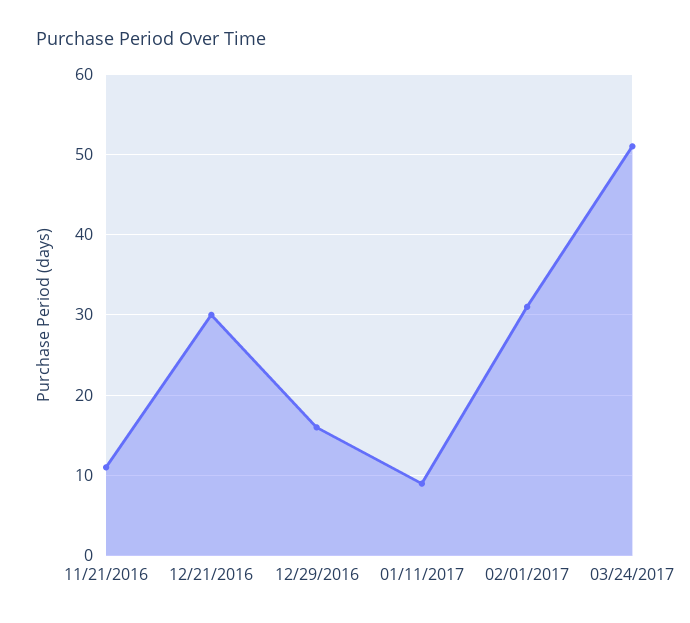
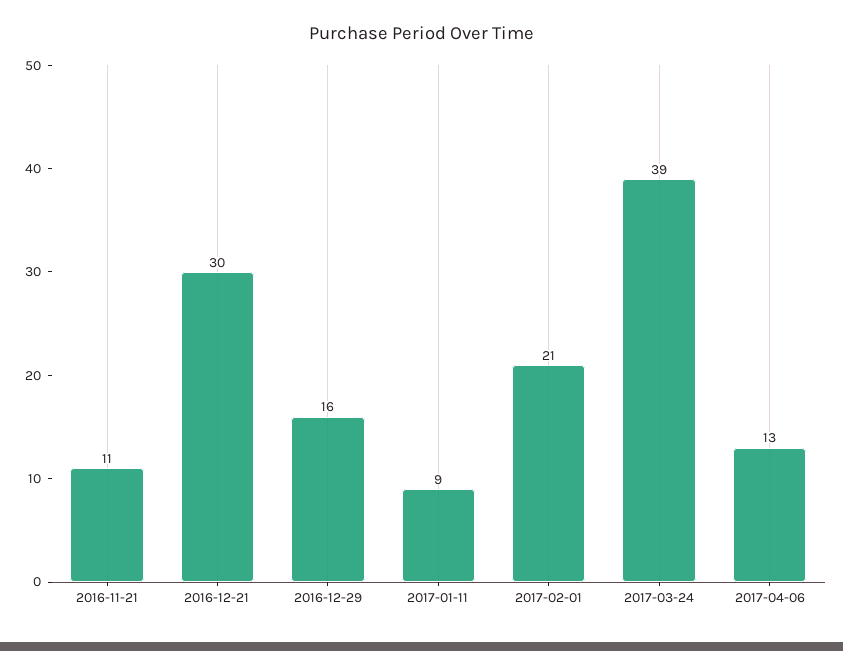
02/01/2017: 31 -> 21
03/24/2017: 51 -> 39
2017-04-06: none -> 13

